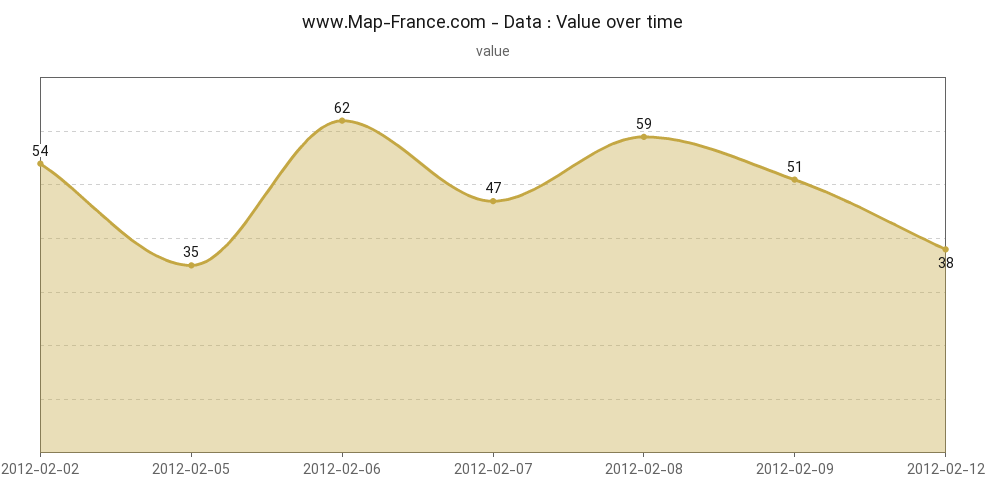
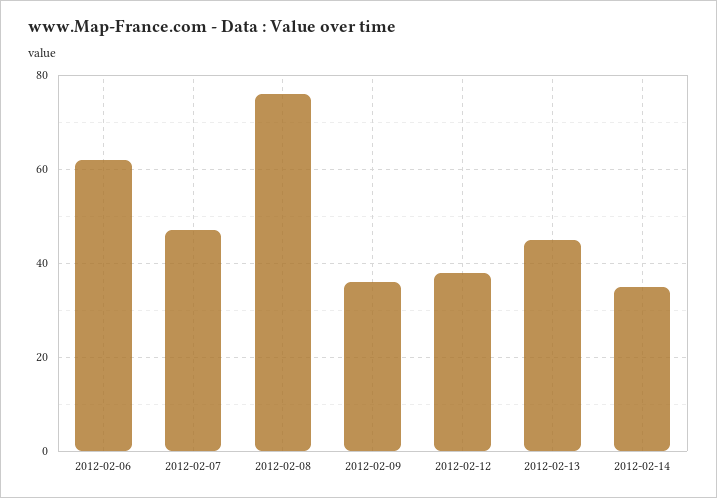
2012-02-02: 54 -> none
2012-02-05: 35 -> none
2012-02-08: 59 -> 75
2012-02-09: 51 -> 35
2012-02-13: none -> 45
2012-02-14: none -> 35

